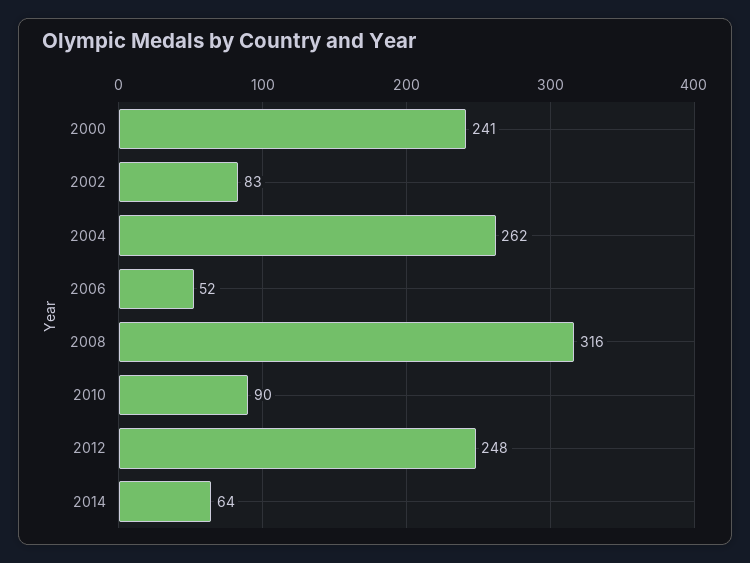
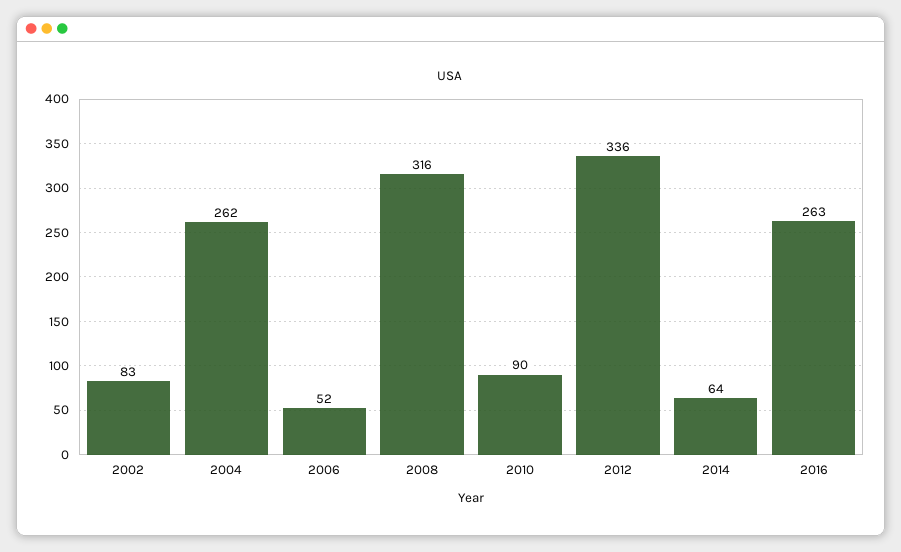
2000: 241 -> none
2012: 248 -> 336
2016: none -> 263

